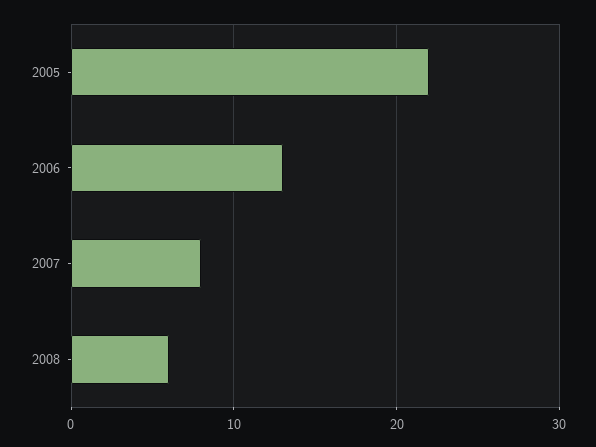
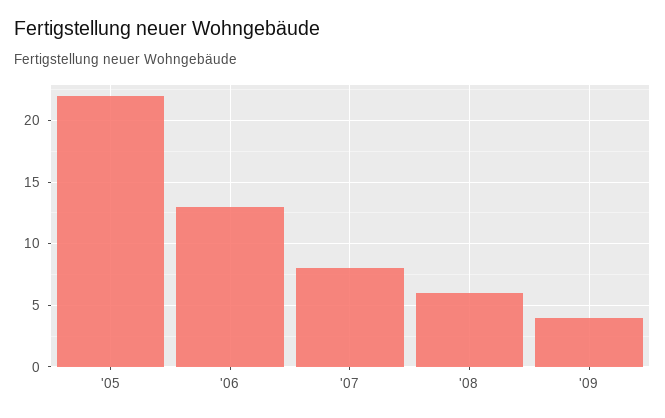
'09: none -> 4

